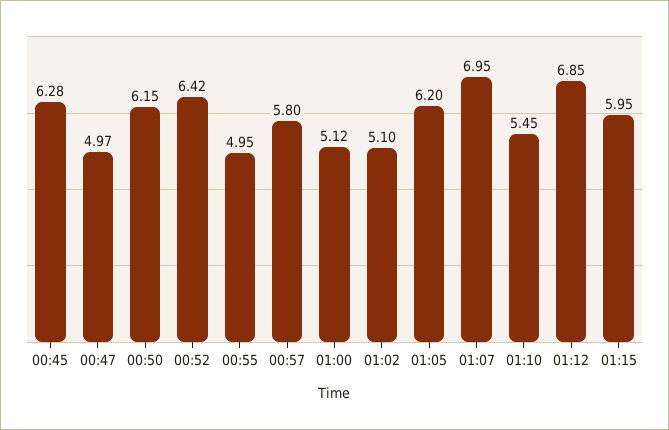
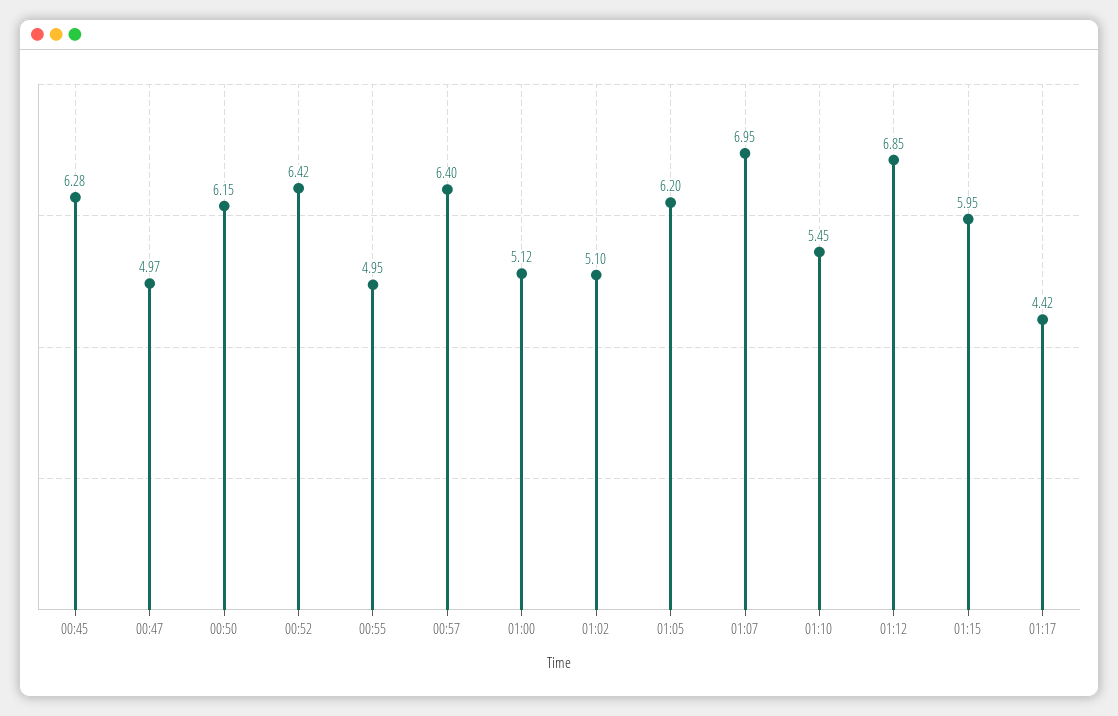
00:57: 5.8 -> 6.4
01:17: none -> 4.42

